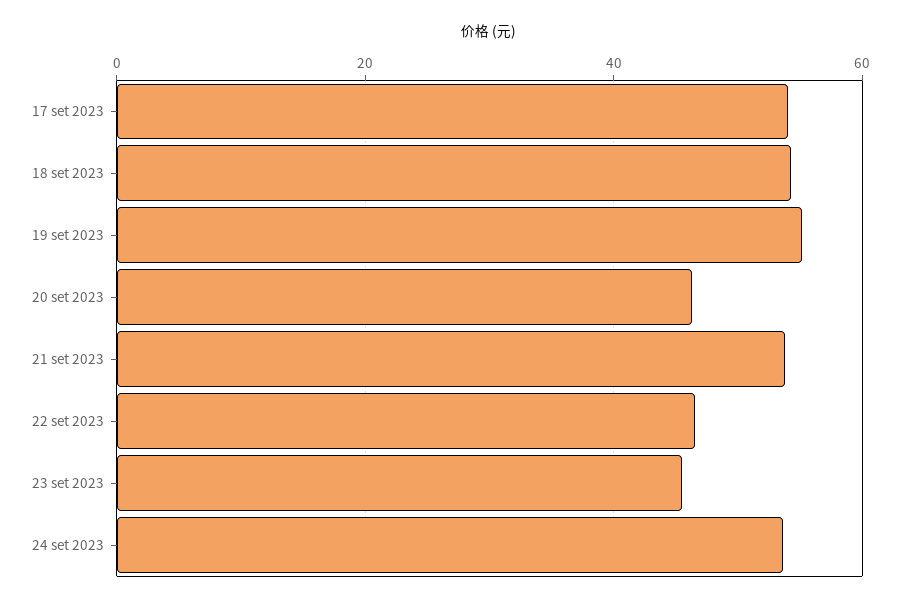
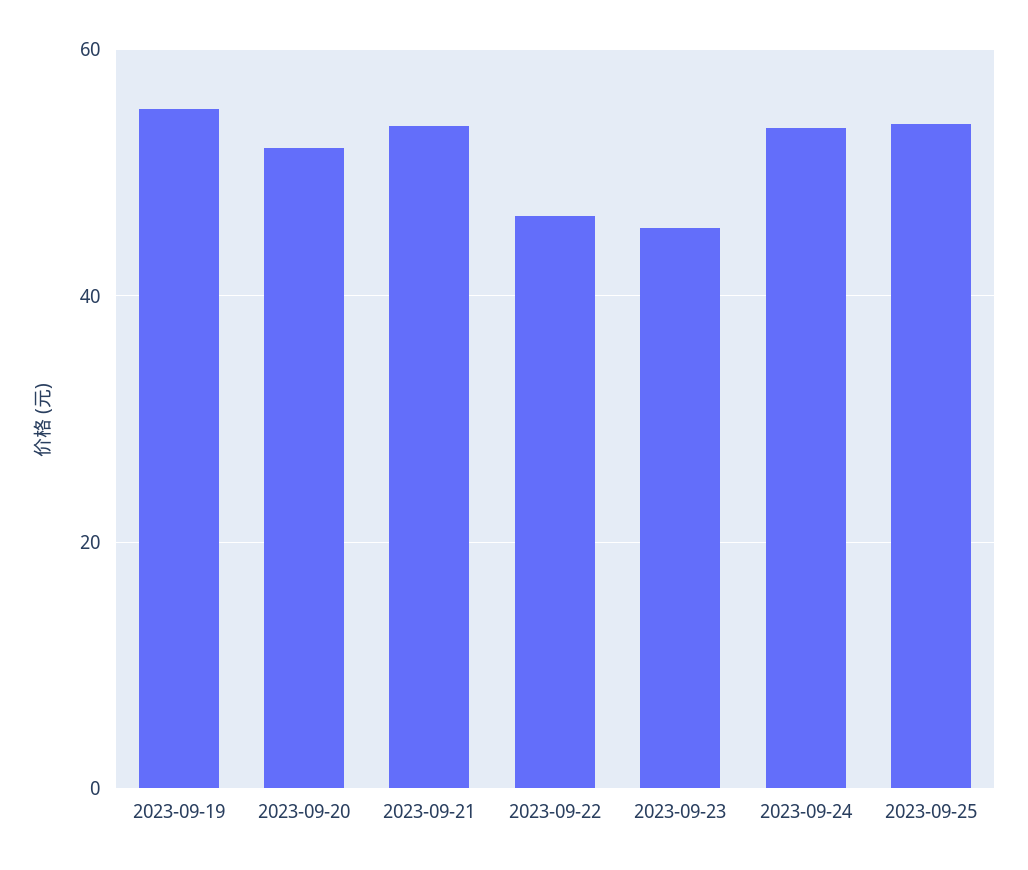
17 set 2023: 54 -> none
18 set 2023: 54 -> none
20 set 2023: 46 -> 52
2023-09-25: none -> 54

